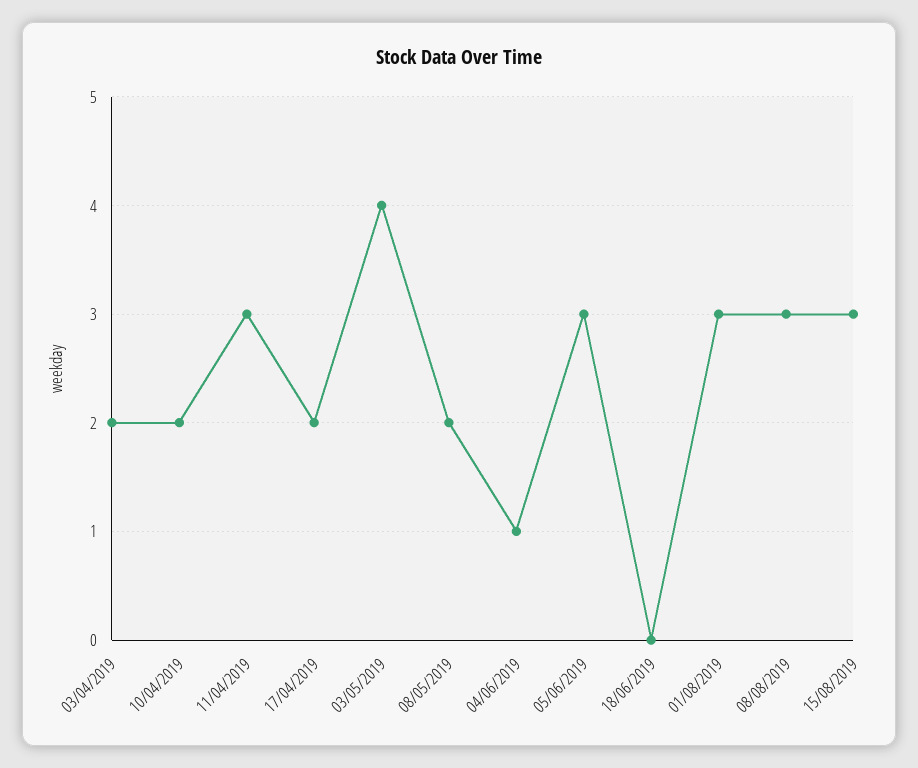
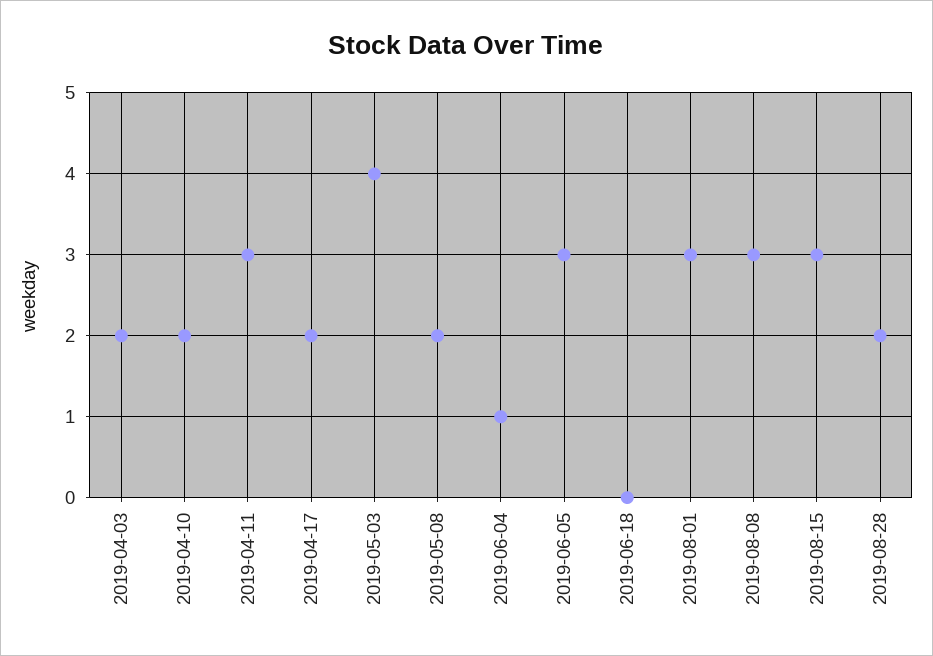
2019-08-28: none -> 2

